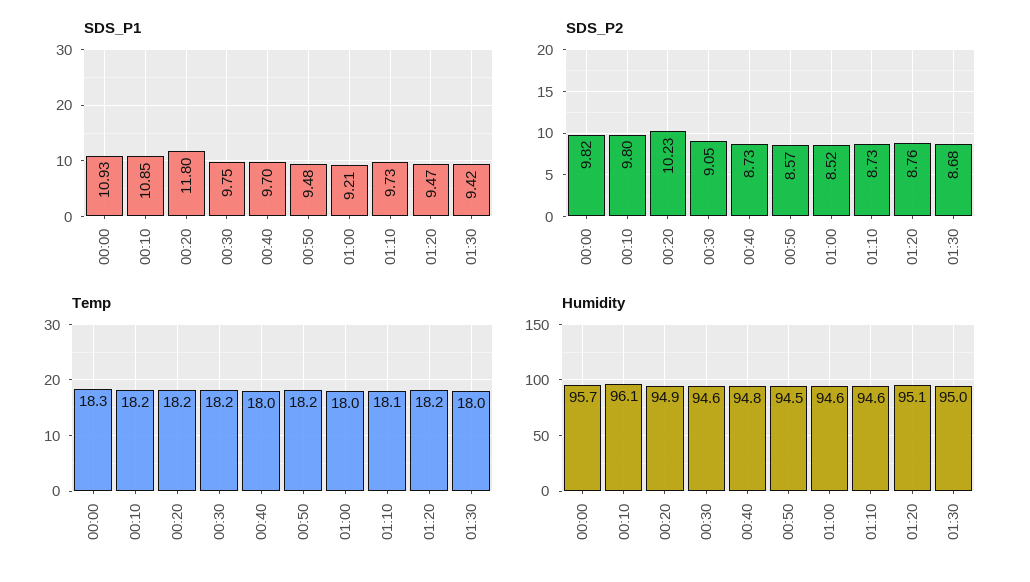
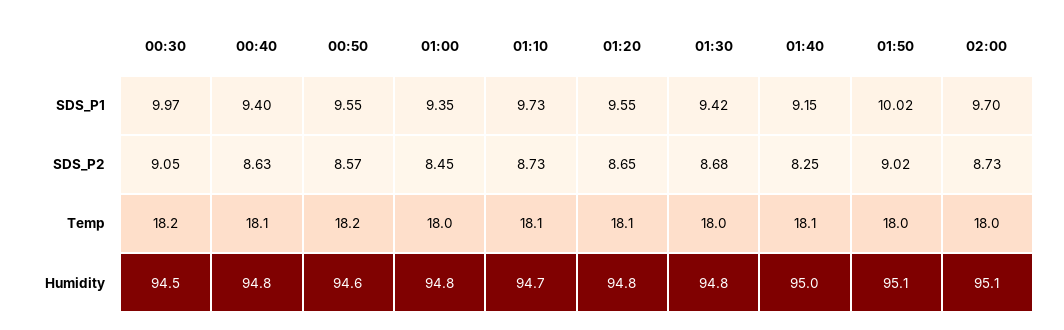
SDS_P1, 00:00: 10.93 -> none
SDS_P1, 00:10: 10.85 -> none
SDS_P1, 00:20: 11.8 -> none
SDS_P1, 00:30: 9.75 -> 9.97
SDS_P1, 00:40: 9.7 -> 9.4
SDS_P1, 00:50: 9.48 -> 9.55
SDS_P1, 01:00: 9.21 -> 9.35
SDS_P1, 01:20: 9.47 -> 9.55
SDS_P2, 00:00: 9.82 -> none
SDS_P2, 00:10: 9.8 -> none
SDS_P2, 00:20: 10.23 -> none
SDS_P2, 00:40: 8.73 -> 8.63
SDS_P2, 01:00: 8.52 -> 8.45
SDS_P2, 01:20: 8.76 -> 8.65
Temp, 00:00: 18.3 -> none
Temp, 00:10: 18.2 -> none
Temp, 00:20: 18.2 -> none
Temp, 00:40: 18 -> 18.1
Temp, 01:20: 18.2 -> 18.1
Humidity, 00:00: 95.7 -> none
Humidity, 00:10: 96.1 -> none
Humidity, 00:20: 94.9 -> none
Humidity, 00:30: 94.6 -> 94.5
Humidity, 00:50: 94.5 -> 94.6
Humidity, 01:00: 94.6 -> 94.8
Humidity, 01:10: 94.6 -> 94.7
Humidity, 01:20: 95.1 -> 94.8
Humidity, 01:30: 95 -> 94.8
SDS_P1, 01:40: none -> 9.15
SDS_P1, 01:50: none -> 10.02
SDS_P1, 02:00: none -> 9.7
SDS_P2, 01:40: none -> 8.25
SDS_P2, 01:50: none -> 9.02
SDS_P2, 02:00: none -> 8.73
Temp, 01:40: none -> 18.1
Temp, 01:50: none -> 18
Temp, 02:00: none -> 18
Humidity, 01:40: none -> 95
Humidity, 01:50: none -> 95.1
Humidity, 02:00: none -> 95.1

